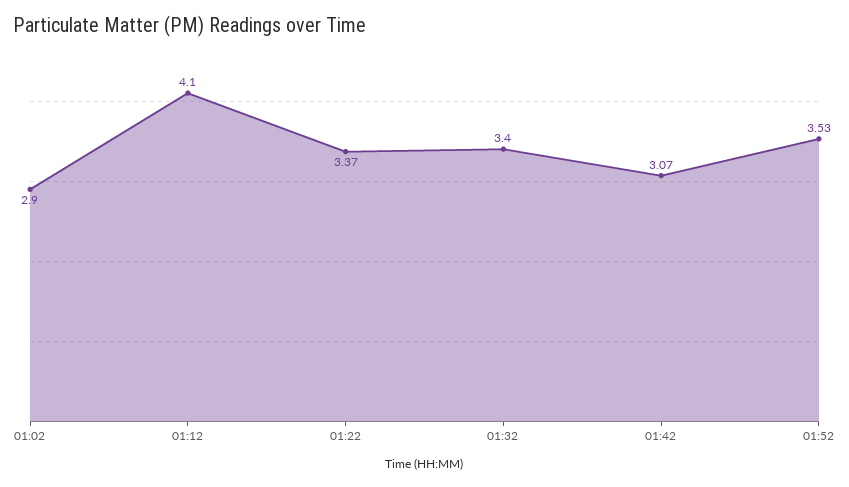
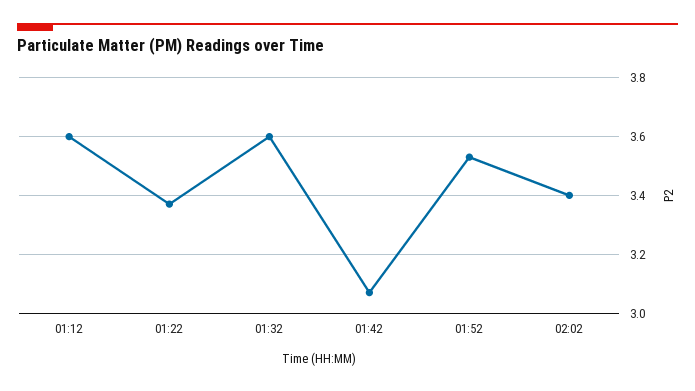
01:02: 2.9 -> none
01:12: 4.1 -> 3.6
01:32: 3.4 -> 3.6
02:02: none -> 3.4

